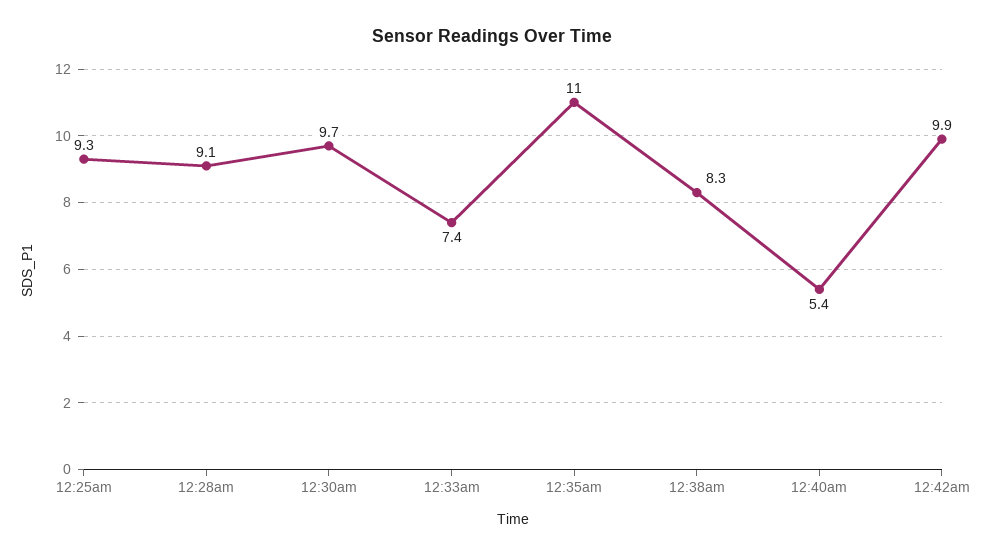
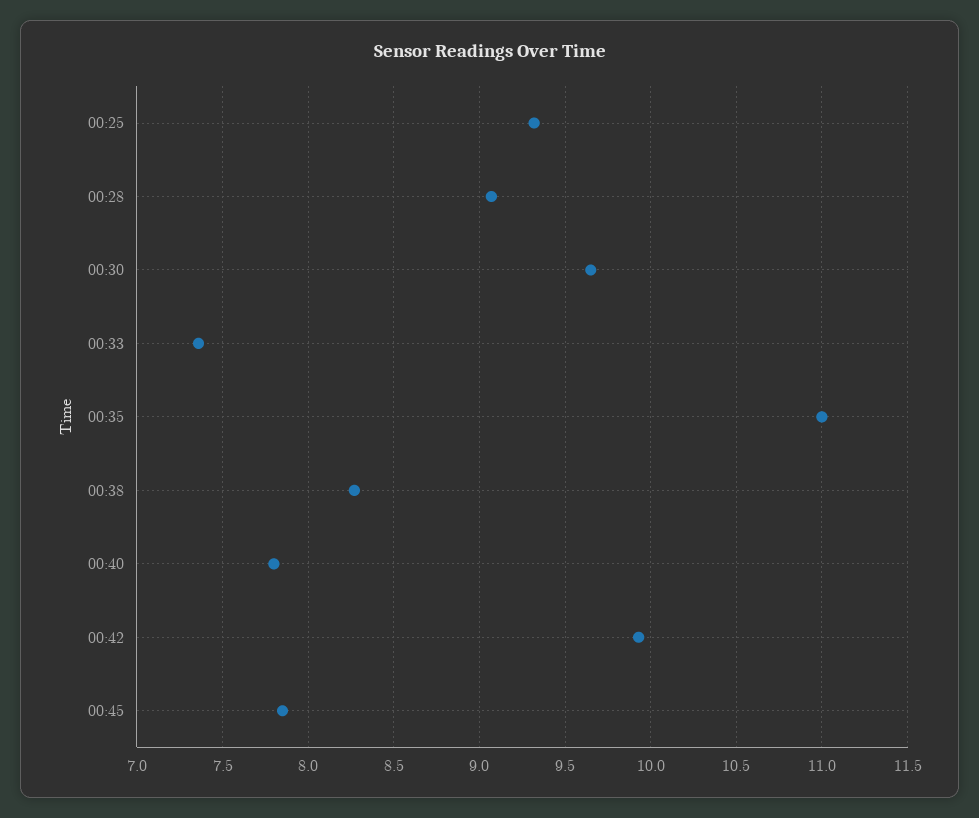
12:40am: 5.4 -> 7.8
00:45: none -> 7.85

